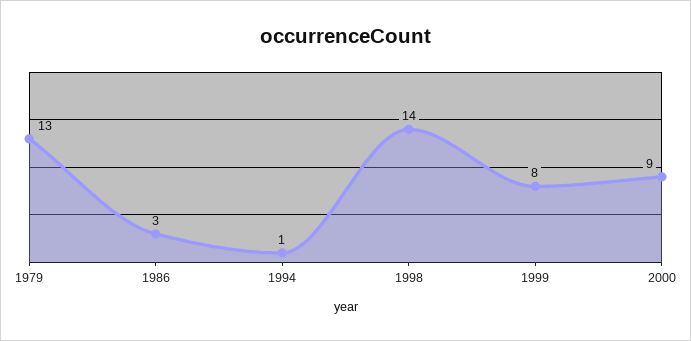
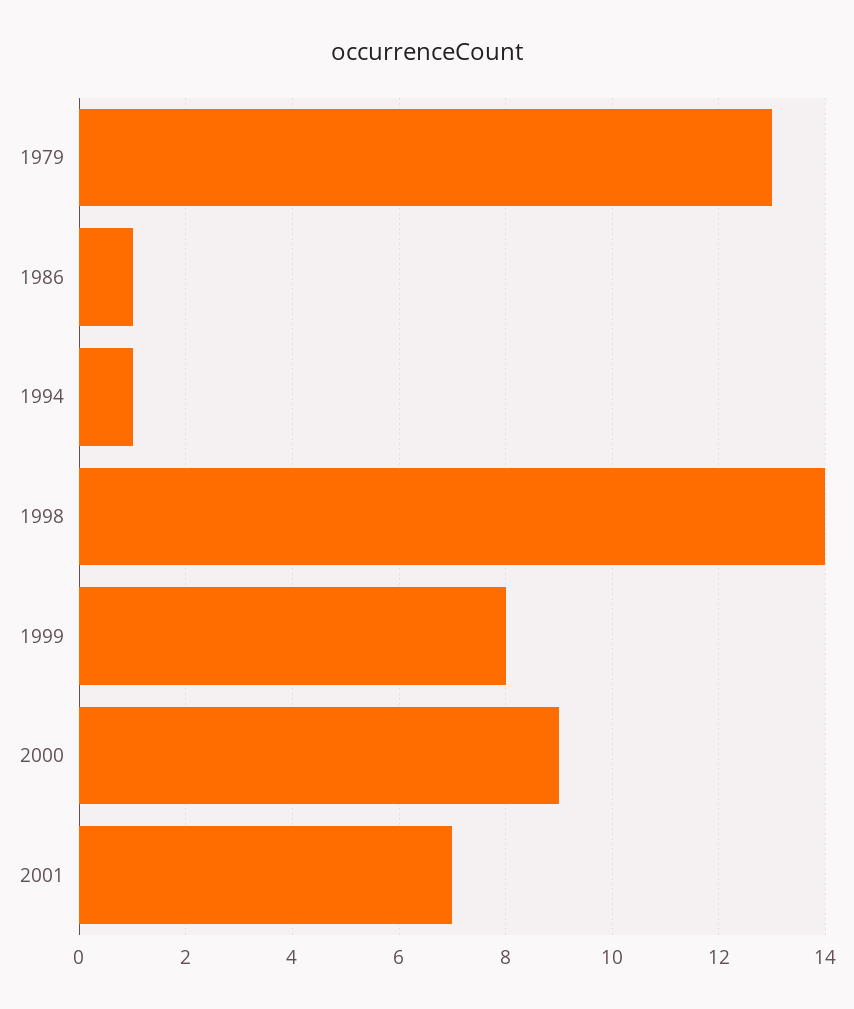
1986: 3 -> 1
2001: none -> 7

